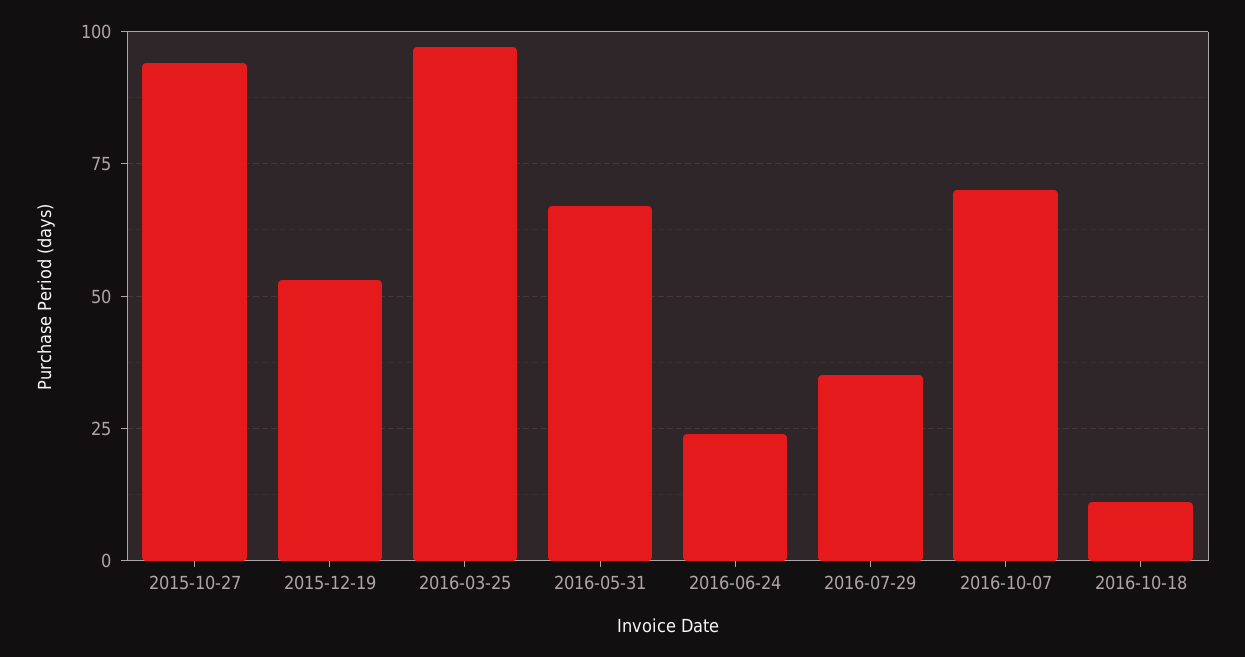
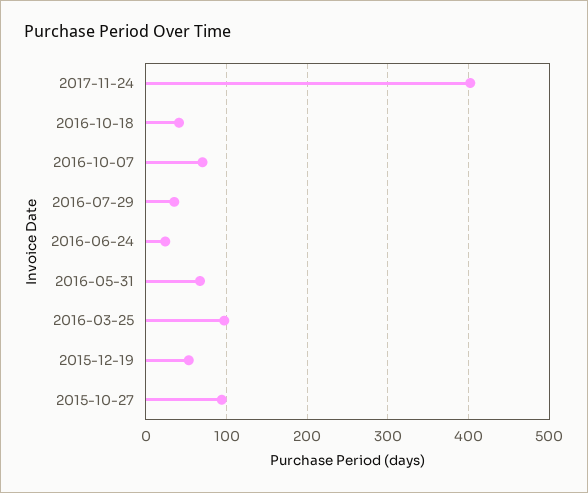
2016-10-18: 10 -> 40
2017-11-24: none -> 400

